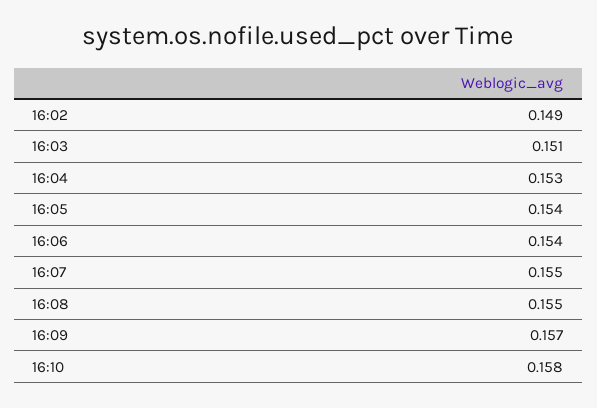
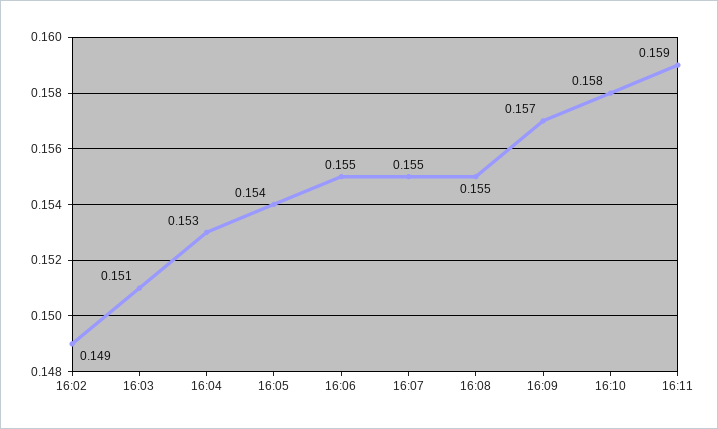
16:06: 0.154 -> 0.155
16:11: none -> 0.159

